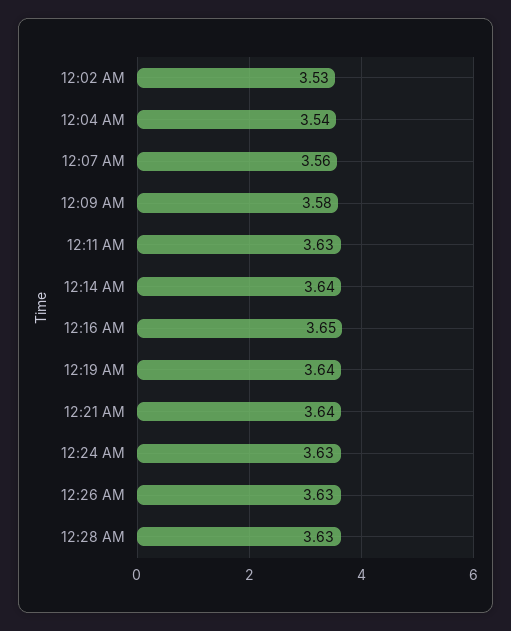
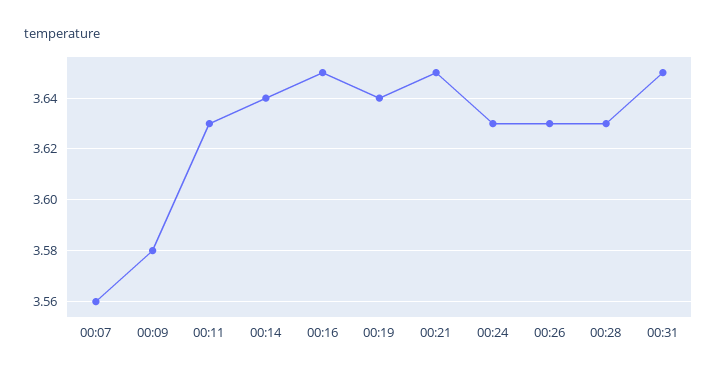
12:02 AM: 3.53 -> none
12:04 AM: 3.54 -> none
12:21 AM: 3.64 -> 3.65
00:31: none -> 3.65

